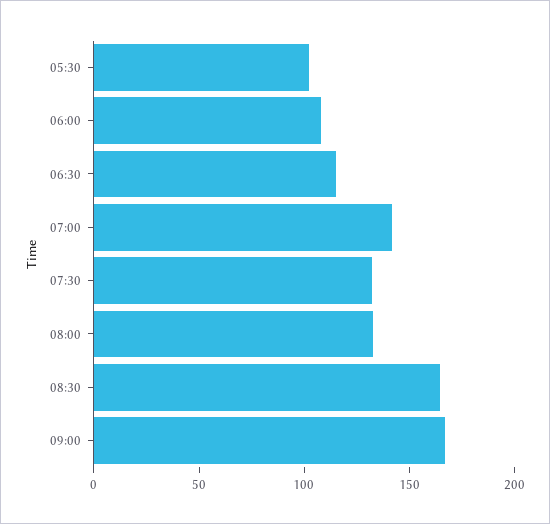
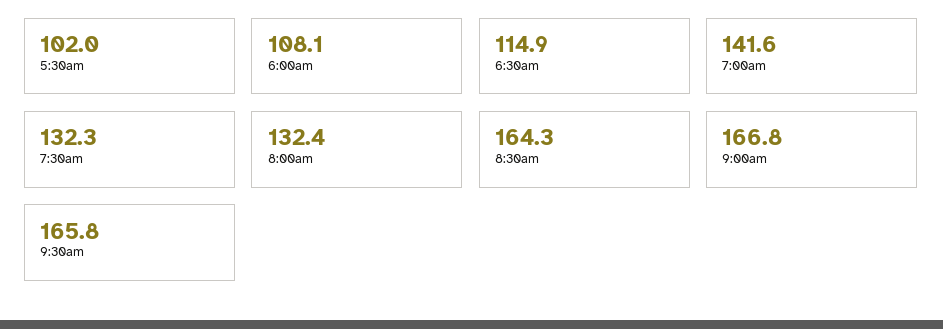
9:30am: none -> 165.8

